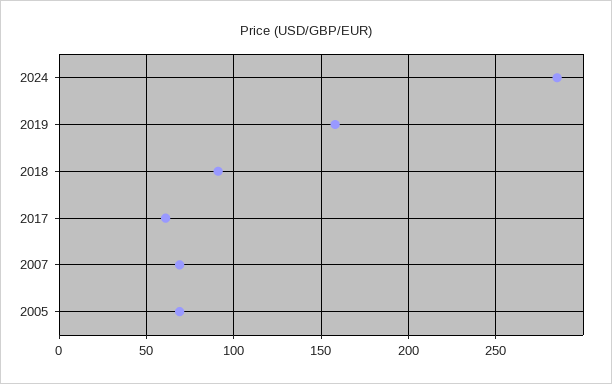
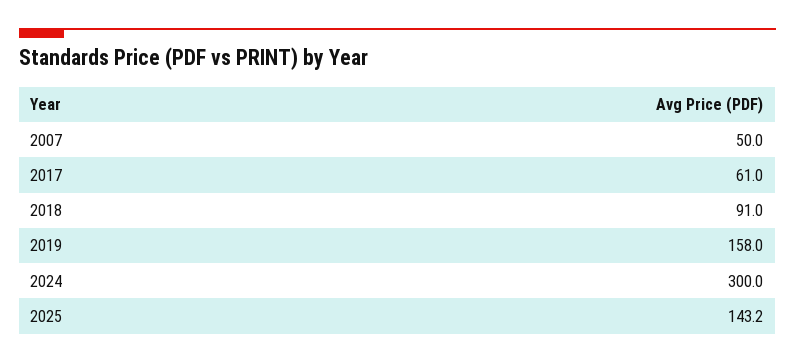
2024: 285 -> 300
2007: 70 -> 50
2005: 70 -> none
2025: none -> 143.2

